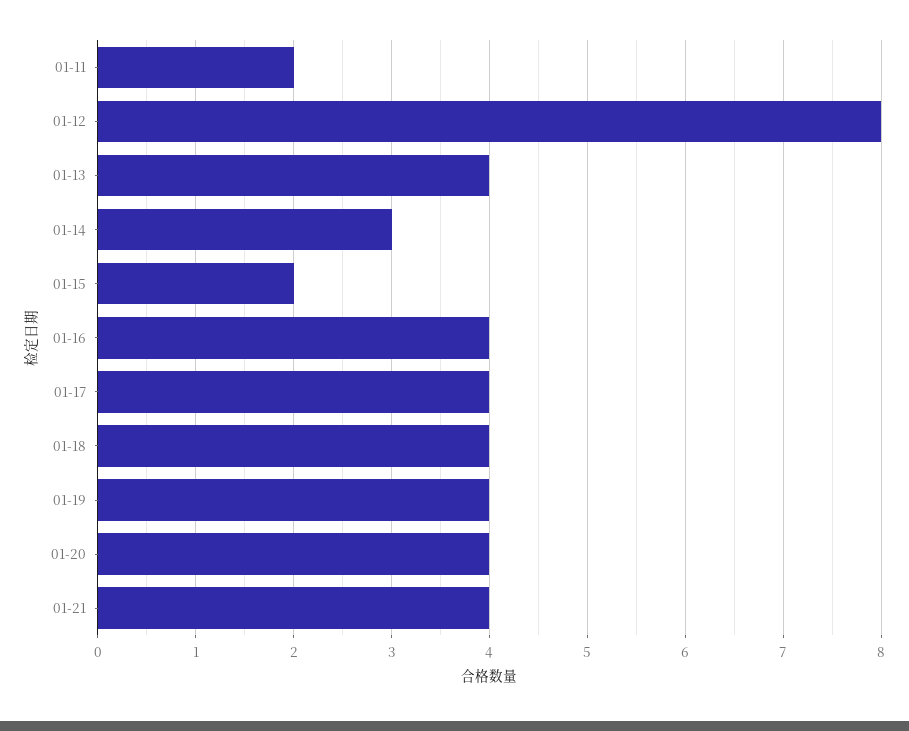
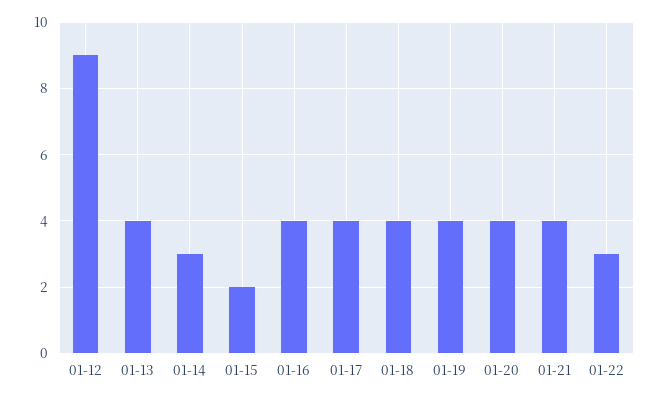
01-11: 2 -> none
01-12: 8 -> 9
01-22: none -> 3

